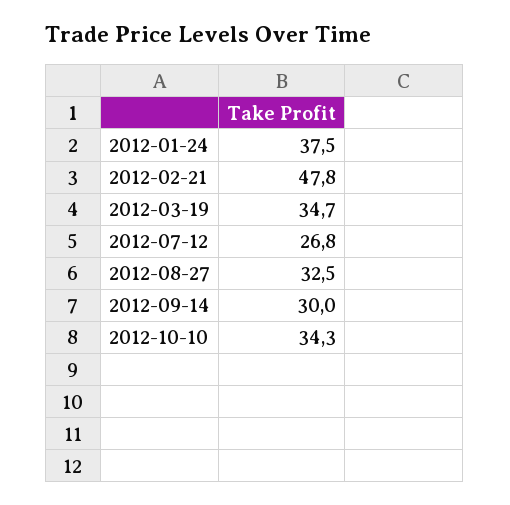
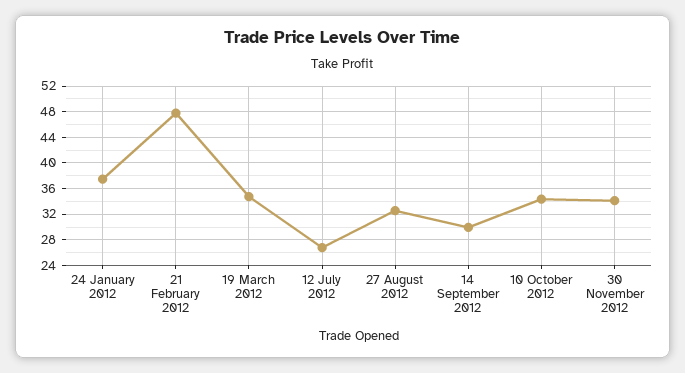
30 November 2012: none -> 34

